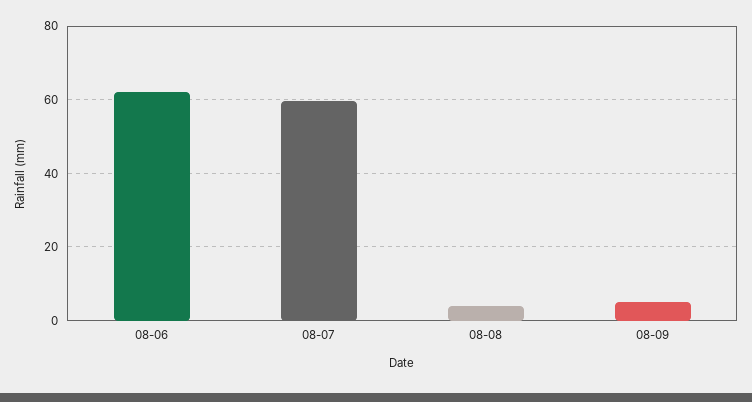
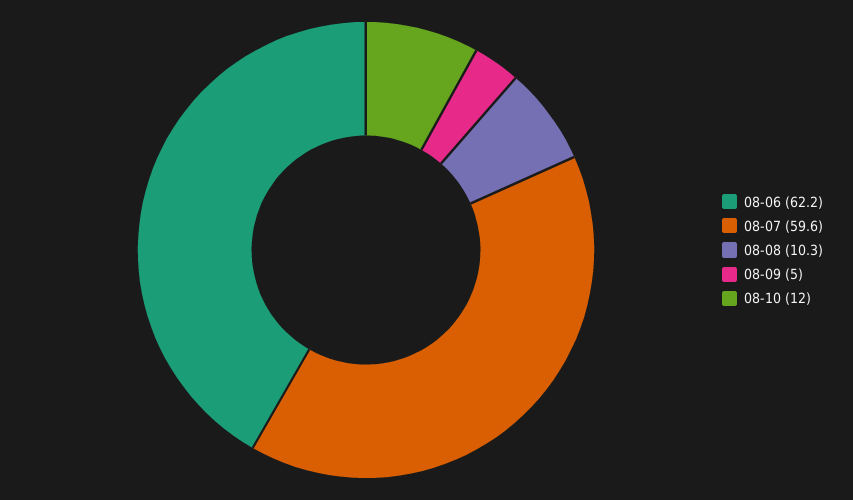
08-08: 4 -> 10.3
08-10: none -> 12

